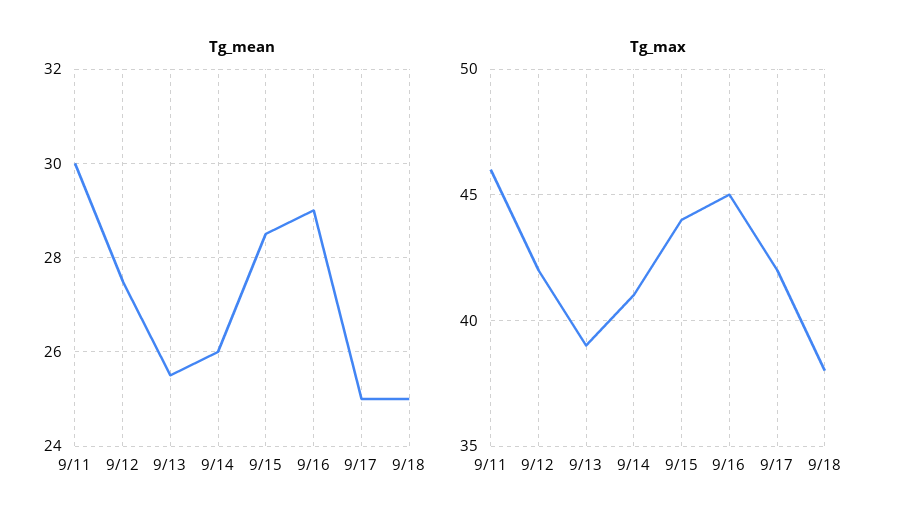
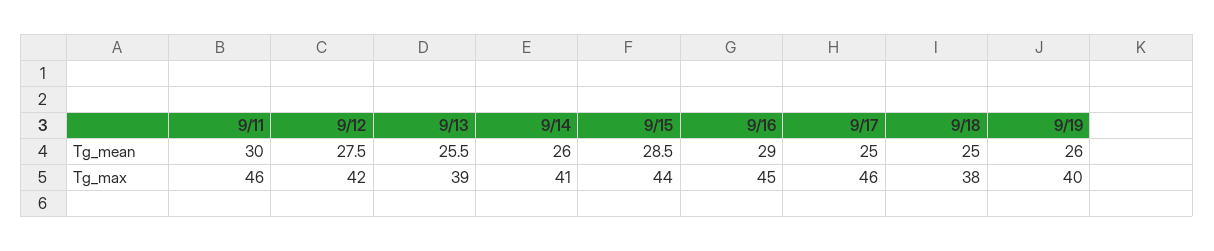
Tg_max, 9/17: 42 -> 46
Tg_mean, 9/19: none -> 26
Tg_max, 9/19: none -> 40

